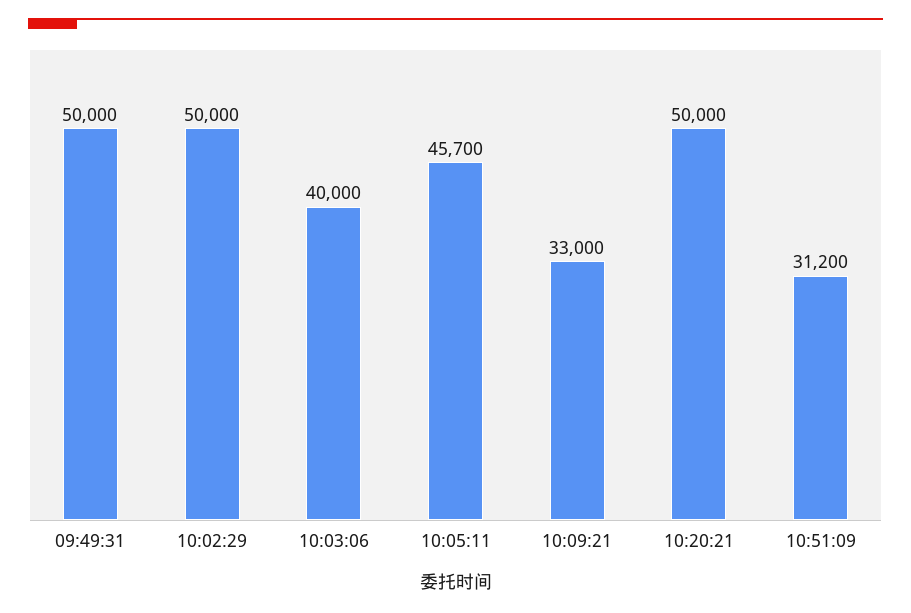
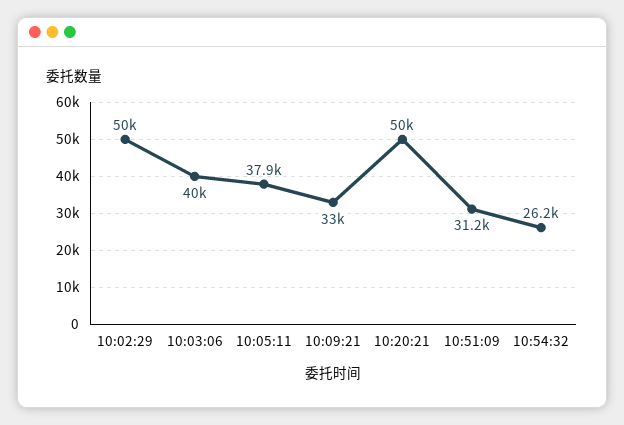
09:49:31: 50000 -> none
10:05:11: 45700 -> 37900
10:54:32: none -> 26200

